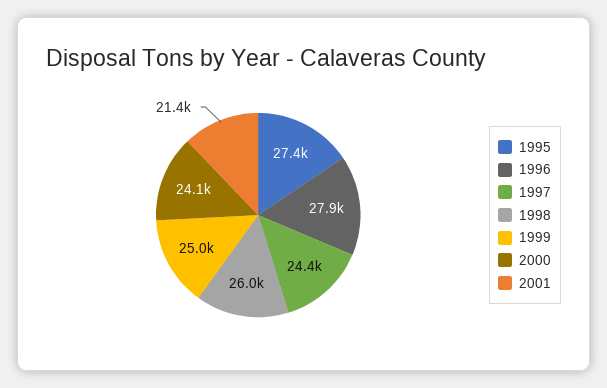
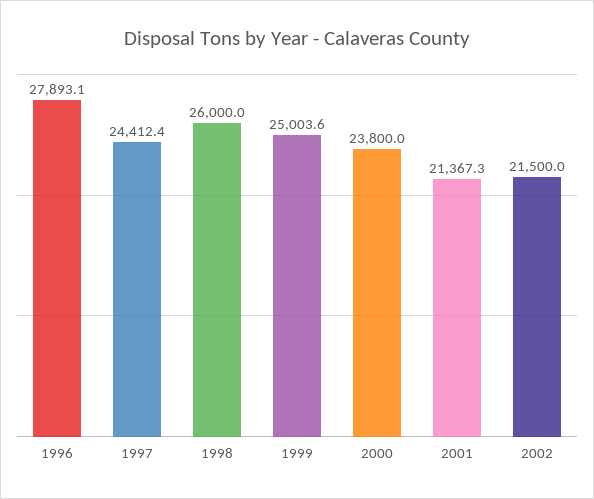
1995: 27400 -> none
2000: 24100 -> 23800
2002: none -> 21500

